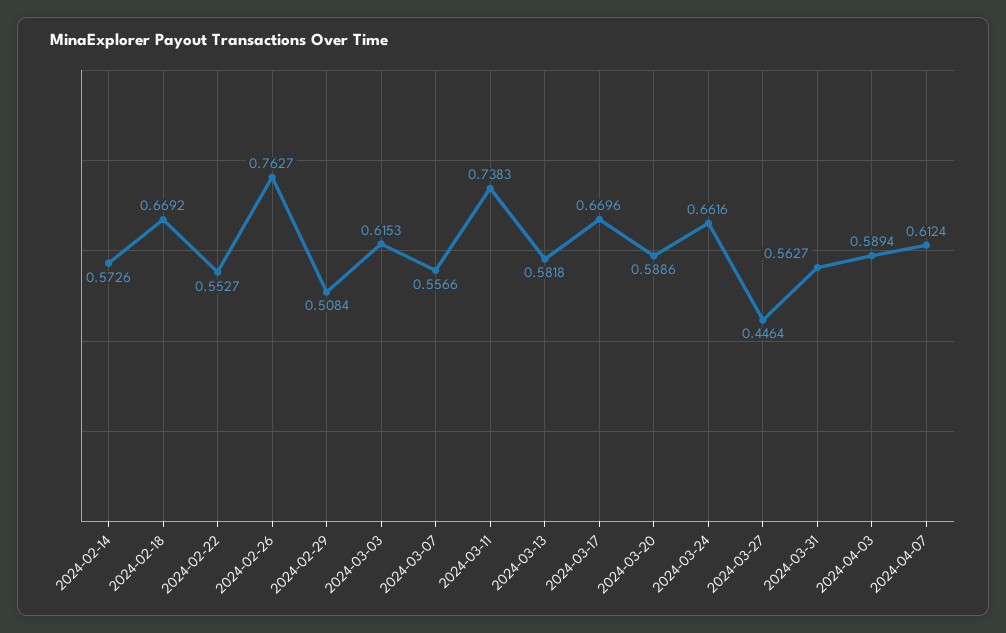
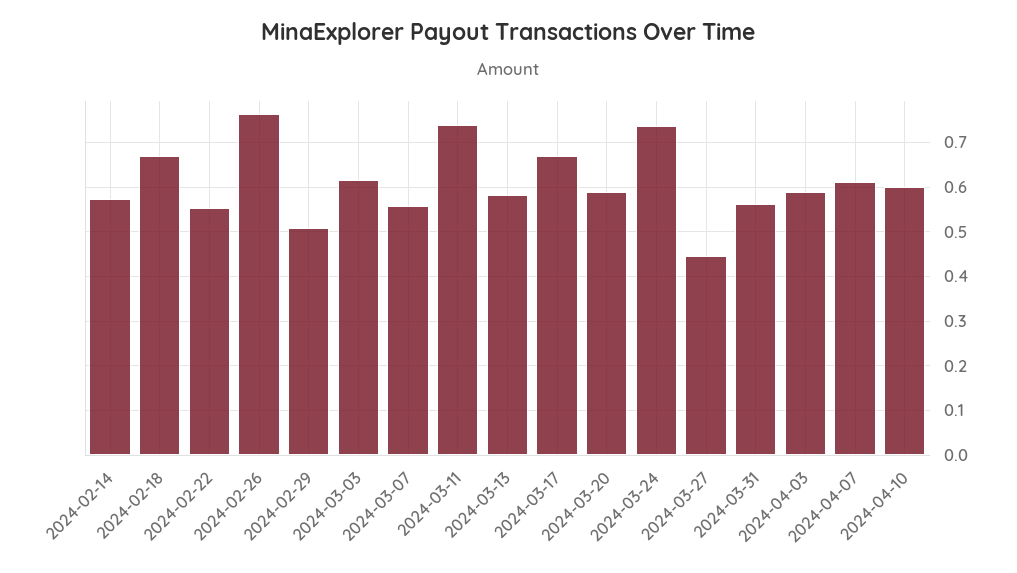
2024-03-24: 0.6616 -> 0.74
2024-04-10: none -> 0.6

